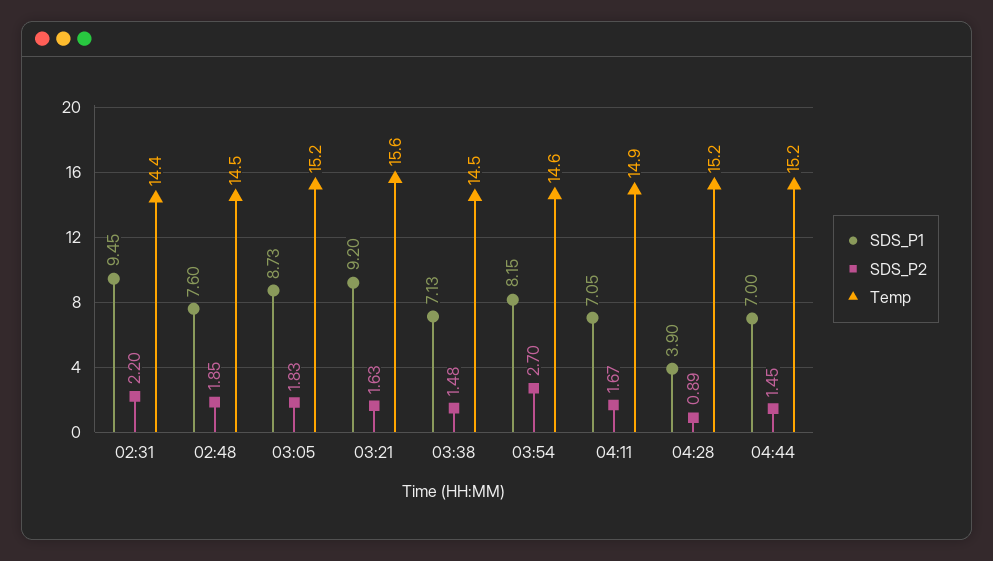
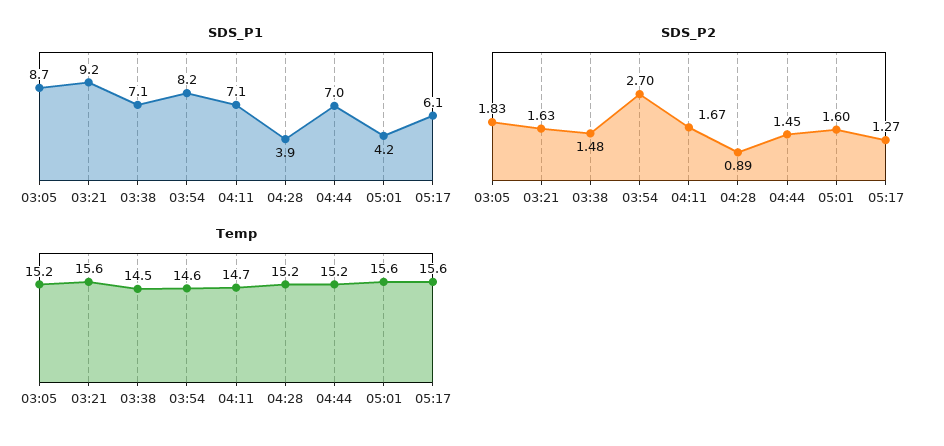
SDS_P1, 02:31: 9.45 -> none
SDS_P2, 02:31: 2.2 -> none
Temp, 02:31: 14.4 -> none
SDS_P1, 02:48: 7.6 -> none
SDS_P2, 02:48: 1.85 -> none
Temp, 02:48: 14.5 -> none
Temp, 04:11: 14.9 -> 14.7
SDS_P1, 05:01: none -> 4.2
SDS_P1, 05:17: none -> 6.1
SDS_P2, 05:01: none -> 1.6
SDS_P2, 05:17: none -> 1.27
Temp, 05:01: none -> 15.6
Temp, 05:17: none -> 15.6

